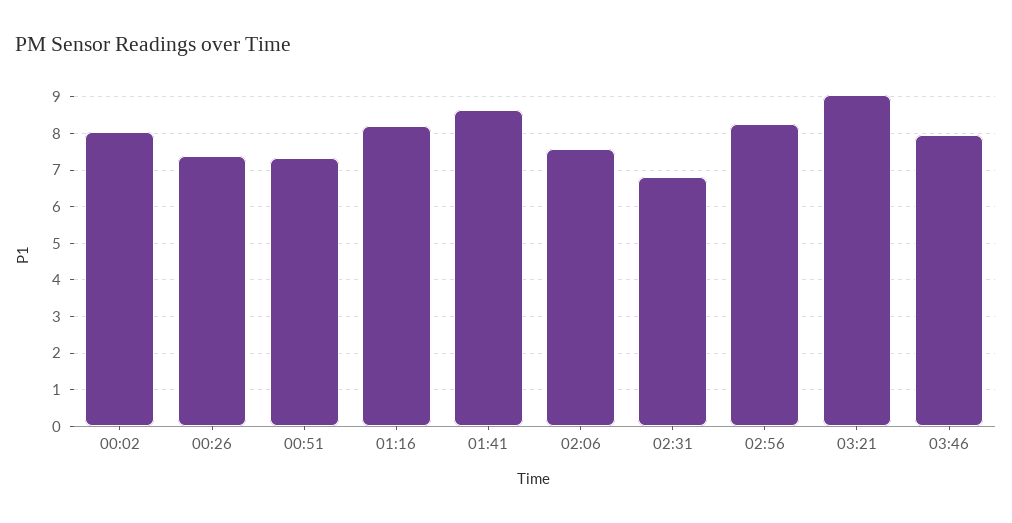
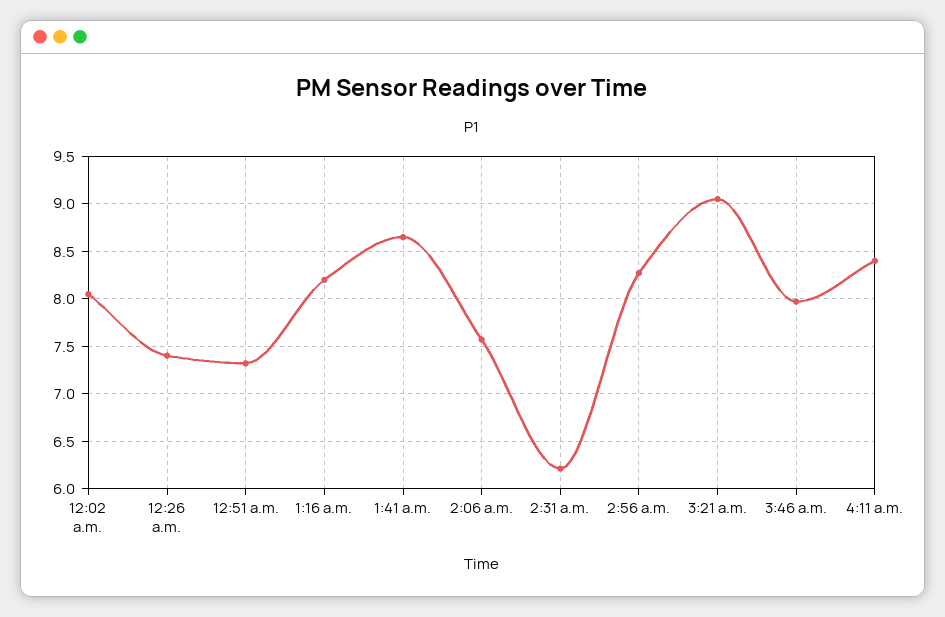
02:31: 6.8 -> 6.2
4:11 a.m.: none -> 8.4

